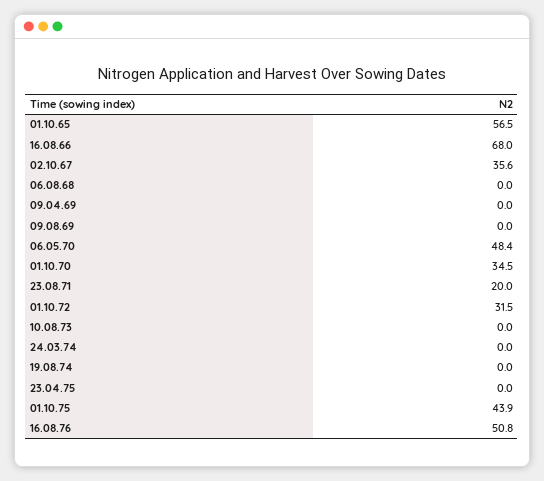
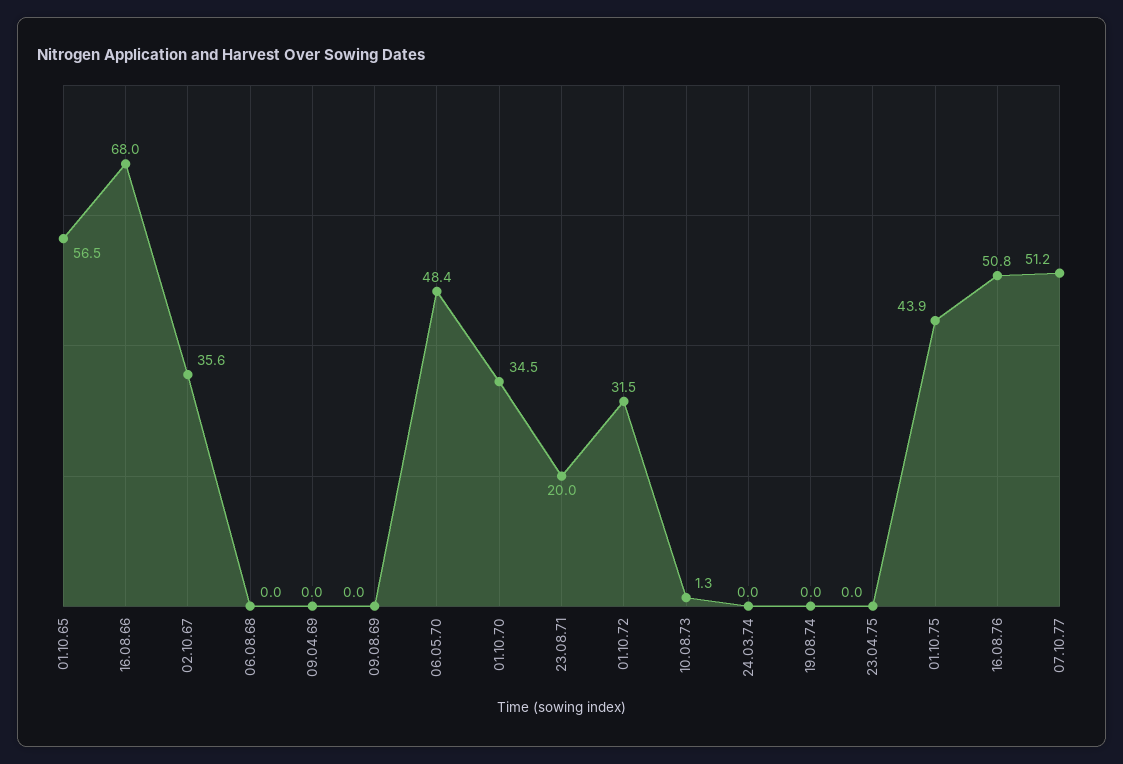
10.08.73: 0 -> 1.3
07.10.77: none -> 51.2

